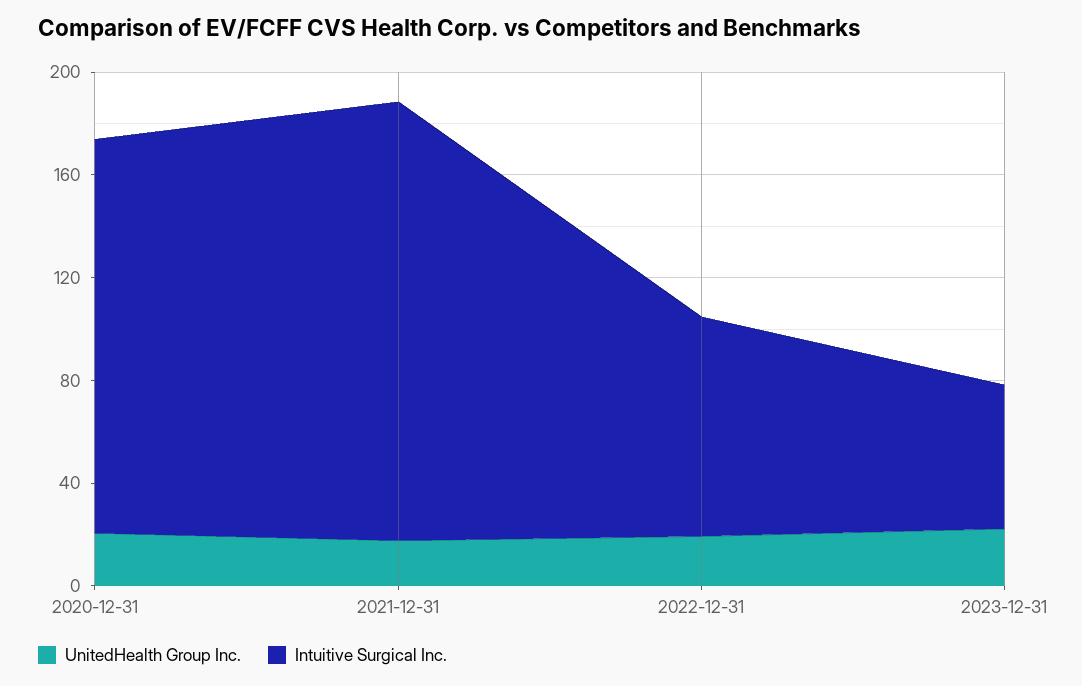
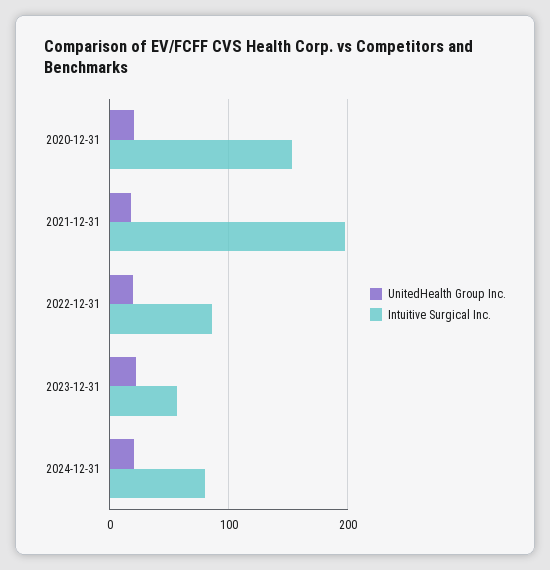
Intuitive Surgical Inc., 2021-12-31: 170 -> 200
UnitedHealth Group Inc., 2024-12-31: none -> 20
Intuitive Surgical Inc., 2024-12-31: none -> 80

